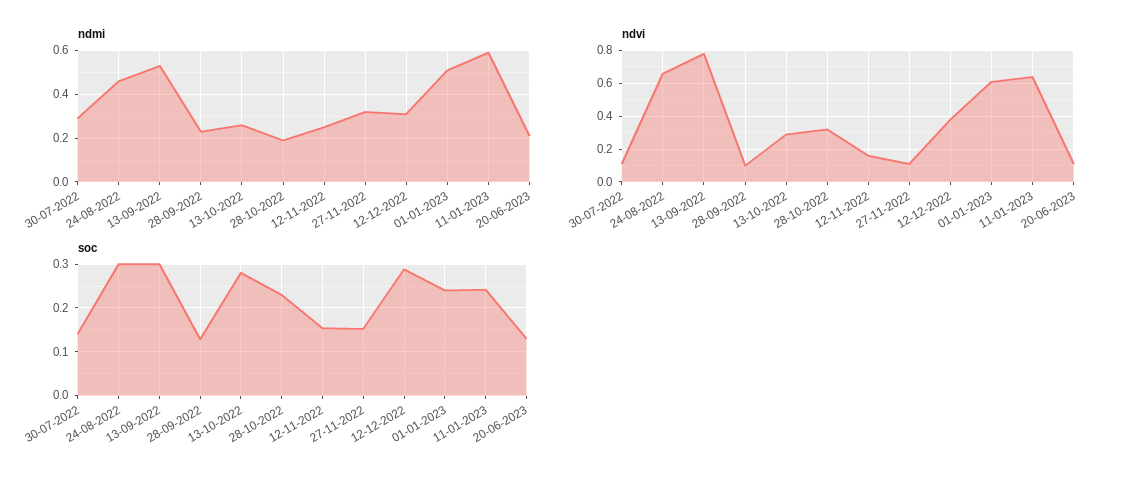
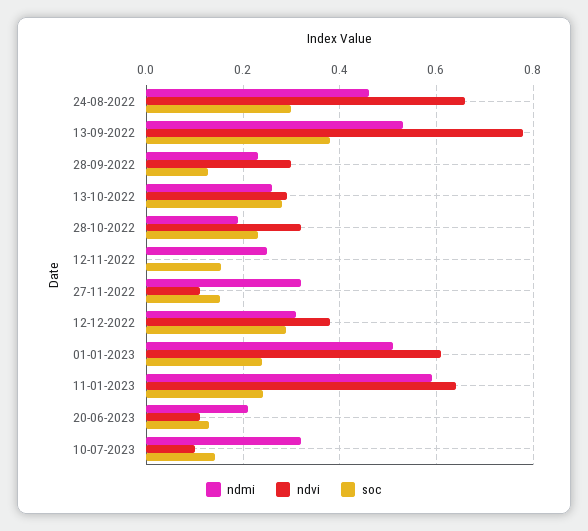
ndmi, 30-07-2022: 0.3 -> none
ndvi, 30-07-2022: 0.1 -> none
ndvi, 28-09-2022: 0.1 -> 0.3
ndvi, 12-11-2022: 0.15 -> 0
soc, 30-07-2022: 0.14 -> none
soc, 13-09-2022: 0.3 -> 0.38
ndmi, 10-07-2023: none -> 0.32
ndvi, 10-07-2023: none -> 0.1
soc, 10-07-2023: none -> 0.14

